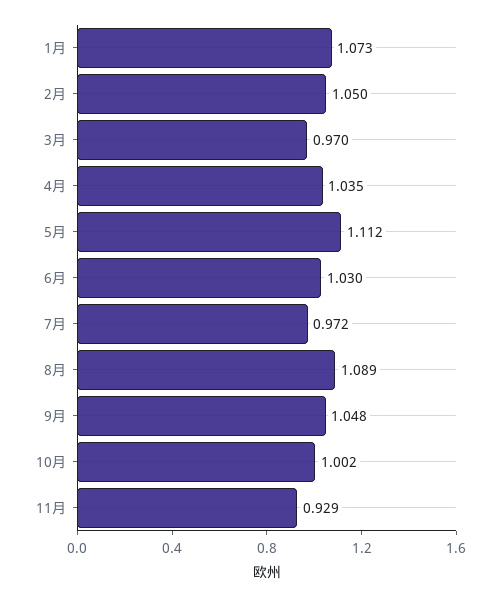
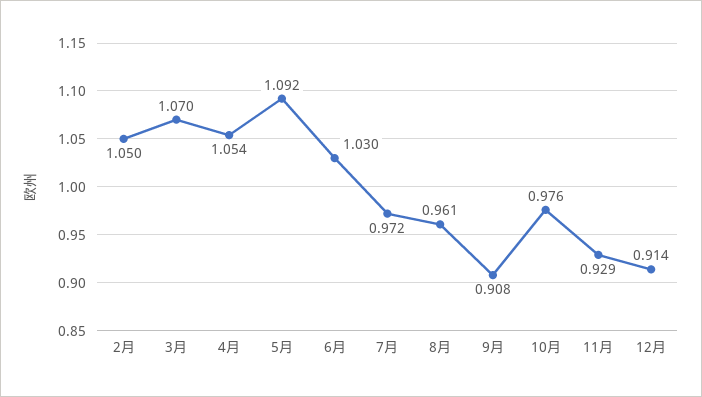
1月: 1.073 -> none
3月: 0.97 -> 1.07
4月: 1.035 -> 1.054
5月: 1.112 -> 1.092
8月: 1.089 -> 0.961
9月: 1.048 -> 0.908
10月: 1.002 -> 0.976
12月: none -> 0.914

